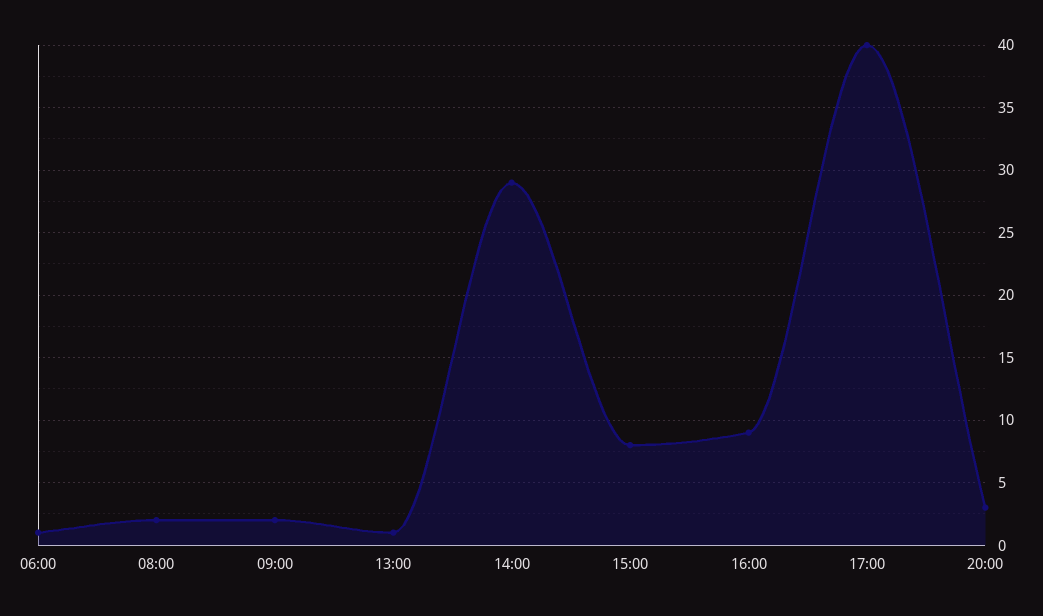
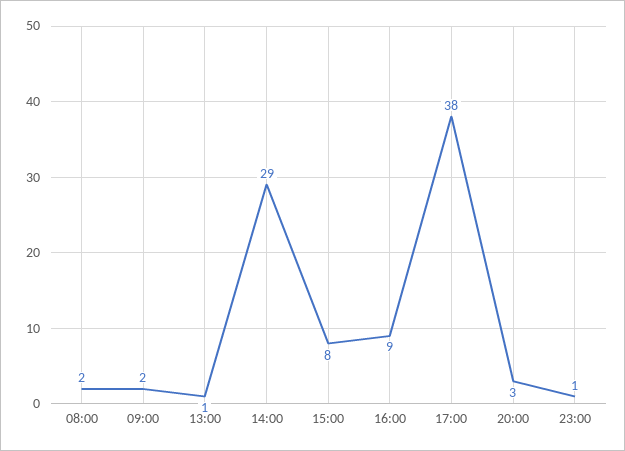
06:00: 1 -> none
17:00: 40 -> 38
23:00: none -> 1

